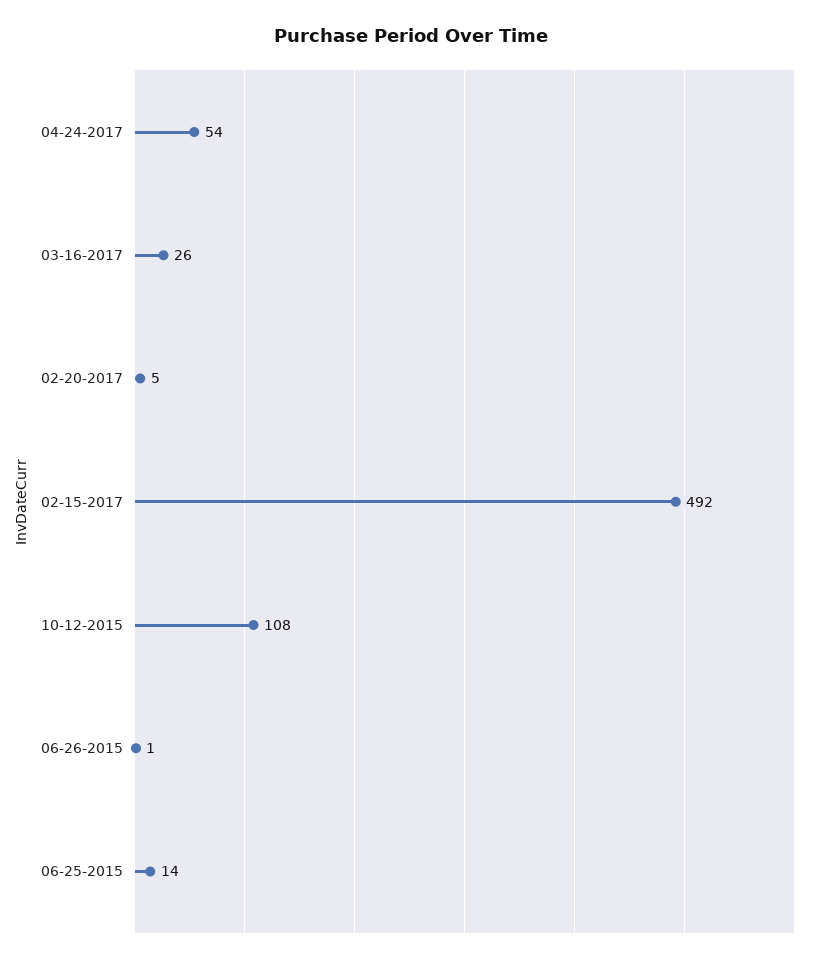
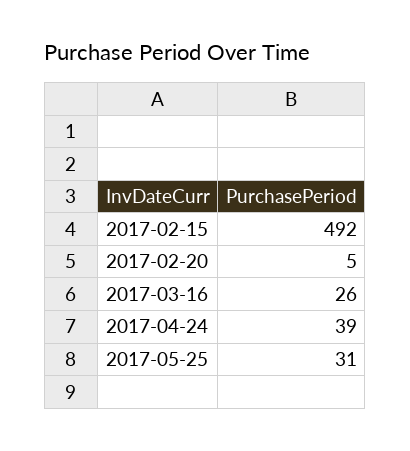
04-24-2017: 54 -> 39
10-12-2015: 108 -> none
06-26-2015: 1 -> none
06-25-2015: 14 -> none
2017-05-25: none -> 31

